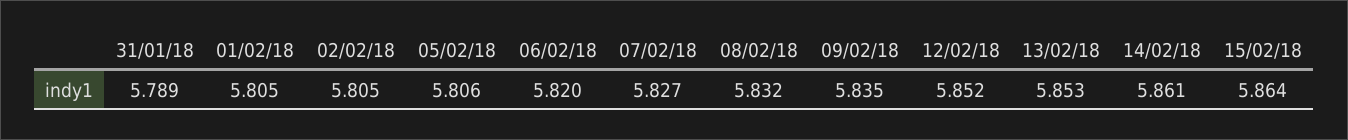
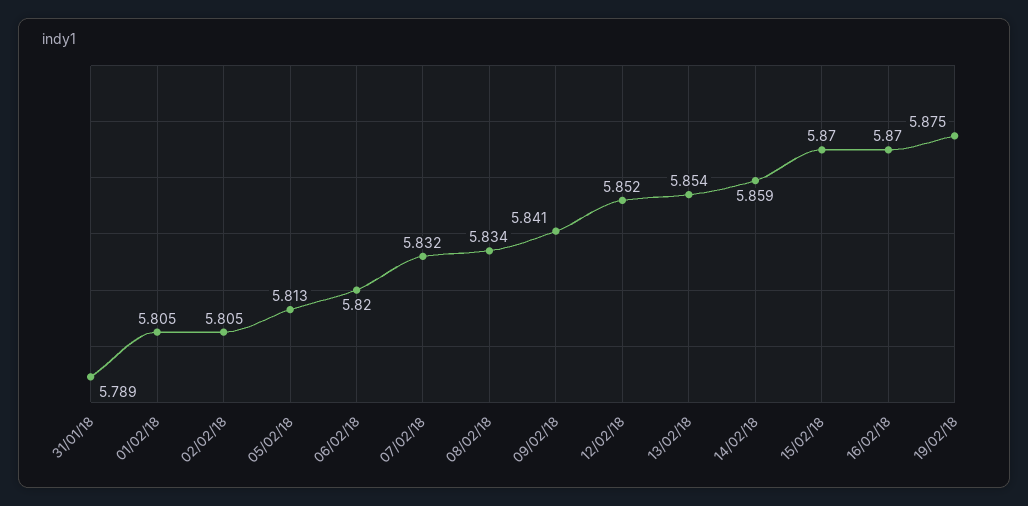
05/02/18: 5.806 -> 5.813
07/02/18: 5.827 -> 5.832
08/02/18: 5.832 -> 5.834
09/02/18: 5.835 -> 5.841
13/02/18: 5.853 -> 5.854
14/02/18: 5.861 -> 5.859
15/02/18: 5.864 -> 5.87
16/02/18: none -> 5.87
19/02/18: none -> 5.875

